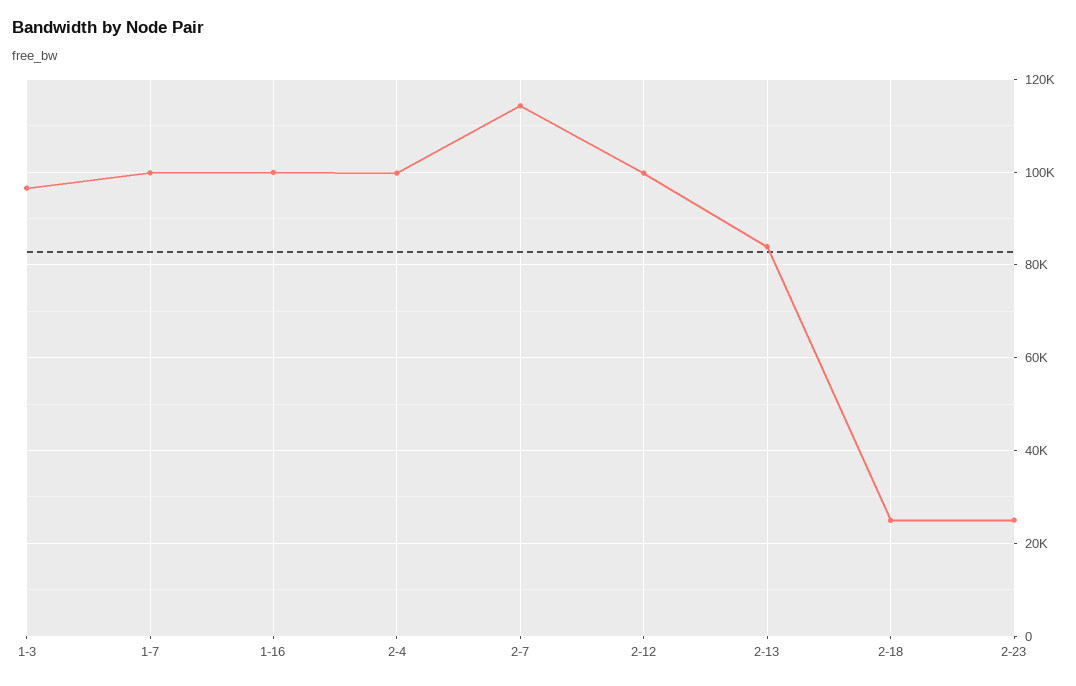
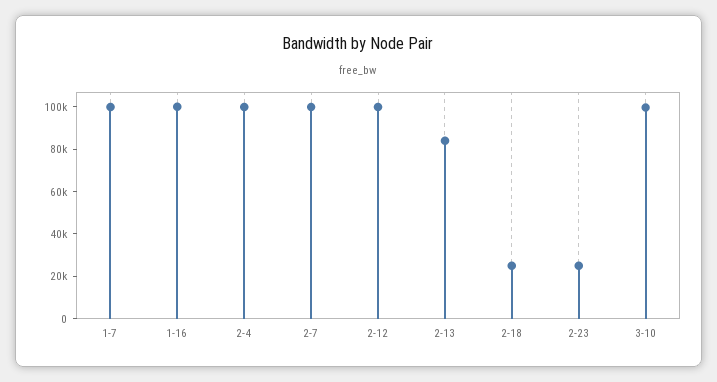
1-3: 96000 -> none
2-7: 114000 -> 100000
3-10: none -> 100000

